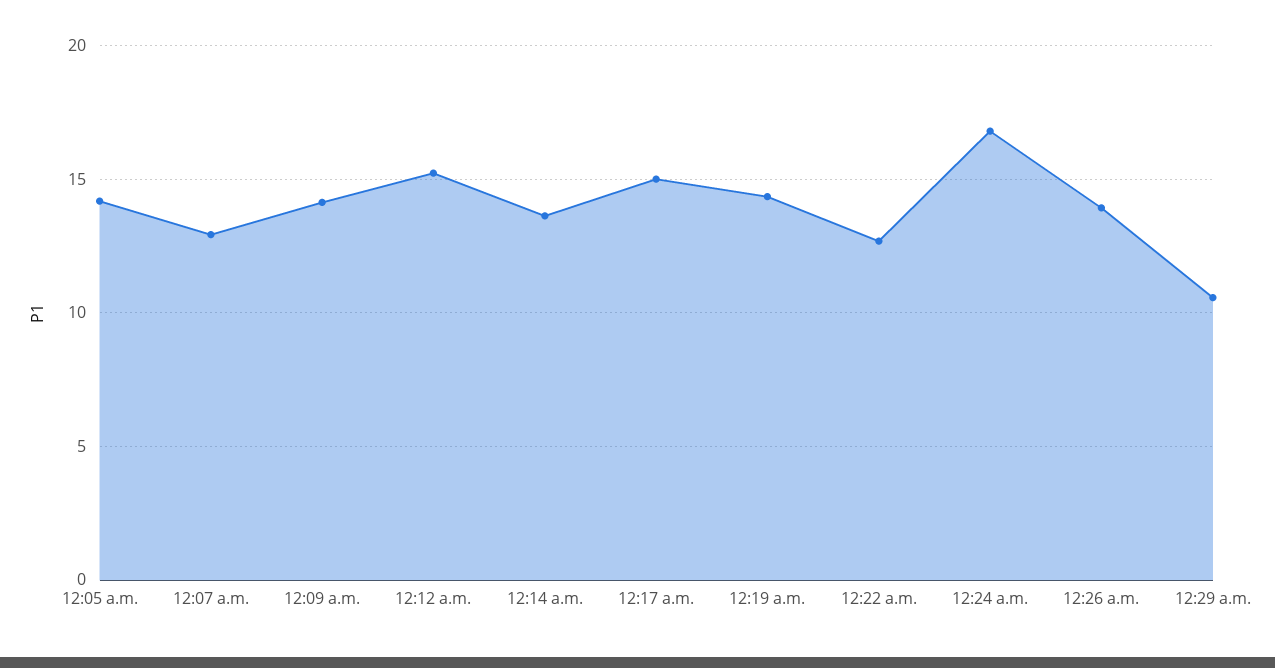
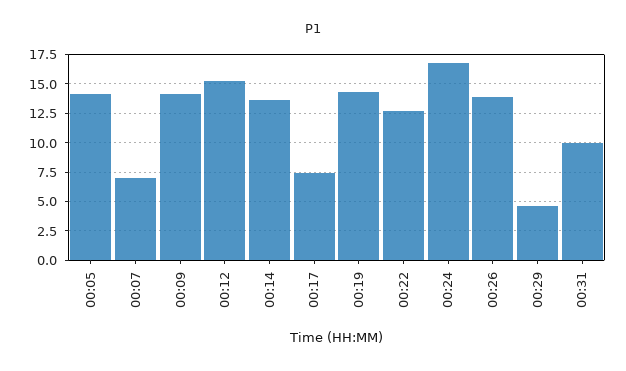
12:07 a.m.: 13 -> 7.5
12:17 a.m.: 15 -> 7.5
12:29 a.m.: 10.5 -> 5
00:31: none -> 10

